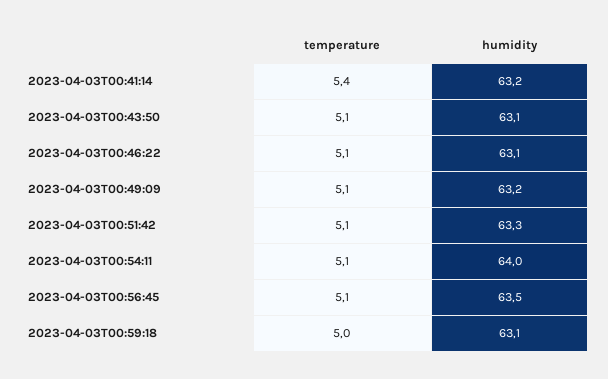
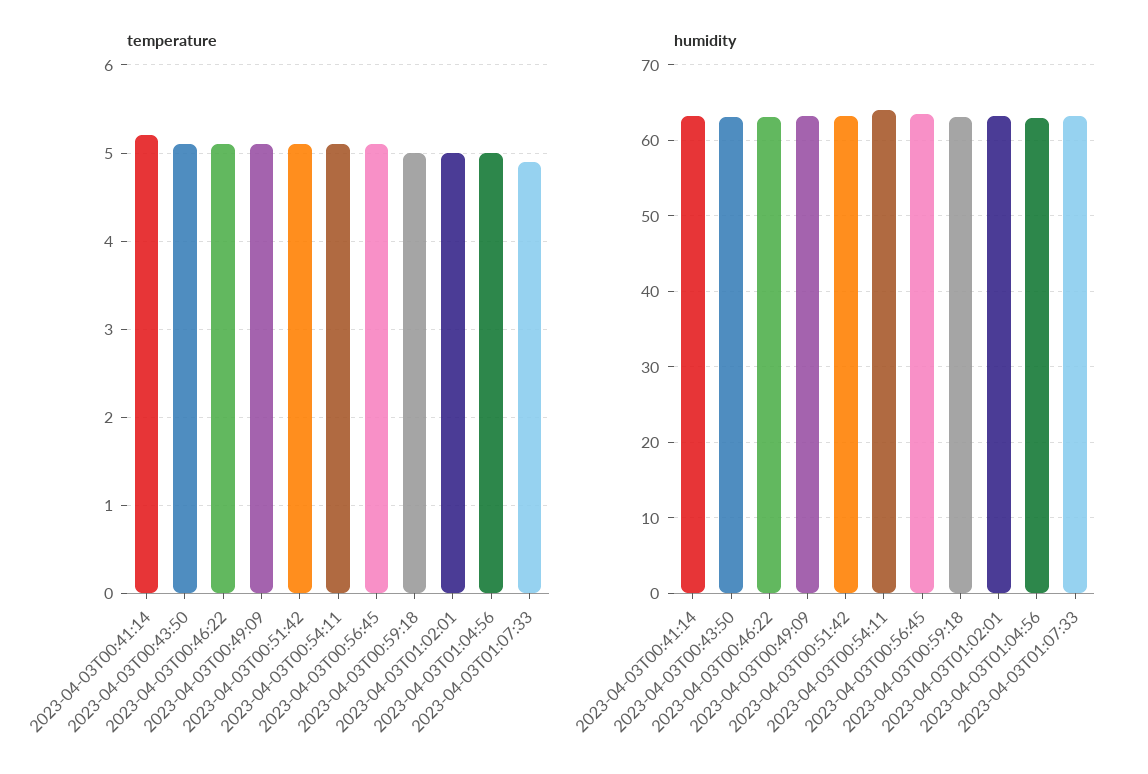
temperature, 2023-04-03T00:41:14: 5.4 -> 5.2
temperature, 2023-04-03T01:02:01: none -> 5
temperature, 2023-04-03T01:04:56: none -> 5
temperature, 2023-04-03T01:07:33: none -> 4.9
humidity, 2023-04-03T01:02:01: none -> 63
humidity, 2023-04-03T01:04:56: none -> 63
humidity, 2023-04-03T01:07:33: none -> 63

